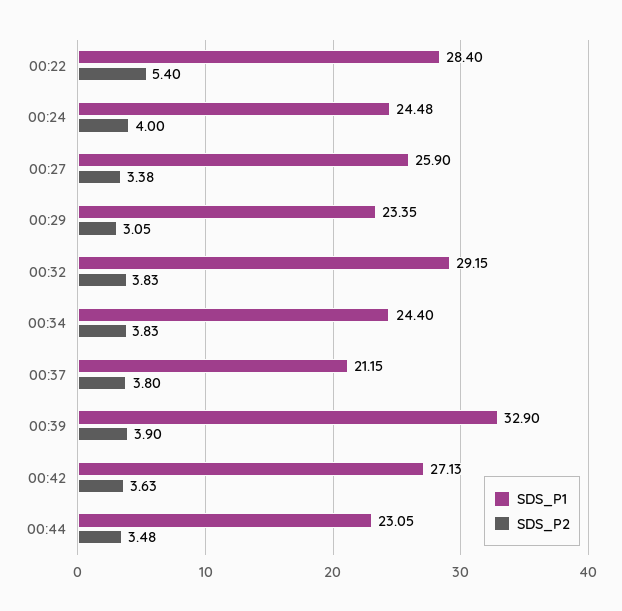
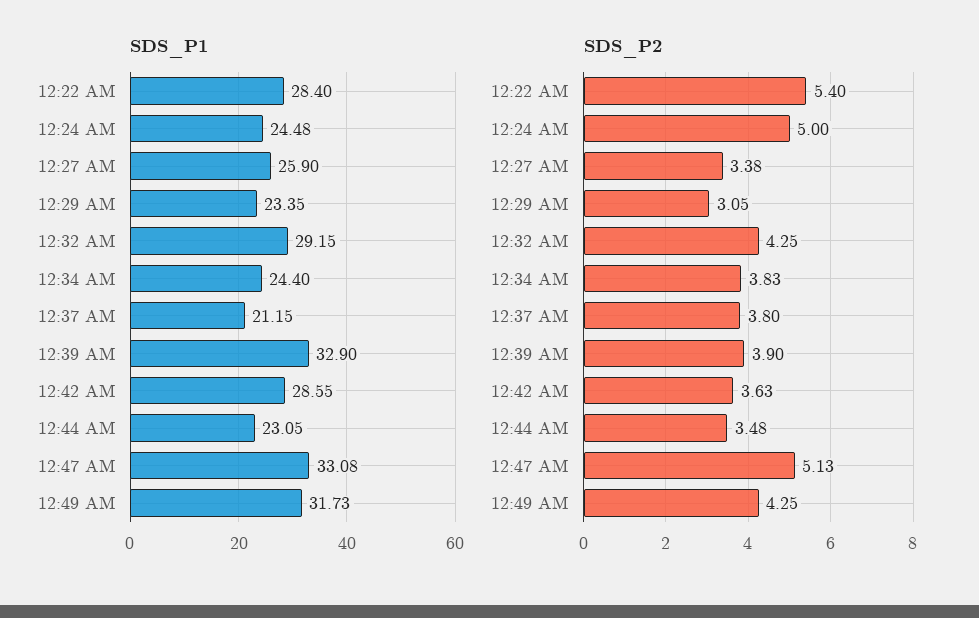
SDS_P2, 00:24: 4 -> 5
SDS_P2, 00:32: 3.83 -> 4.25
SDS_P1, 00:42: 27.13 -> 28.55
SDS_P1, 12:47 AM: none -> 33.08
SDS_P1, 12:49 AM: none -> 31.73
SDS_P2, 12:47 AM: none -> 5.13
SDS_P2, 12:49 AM: none -> 4.25

